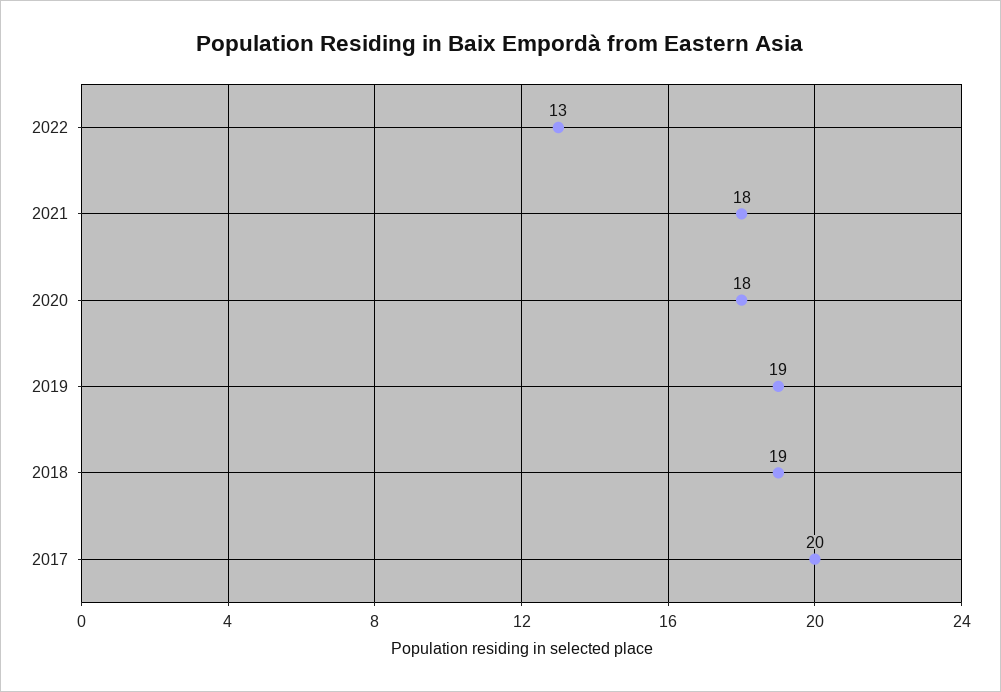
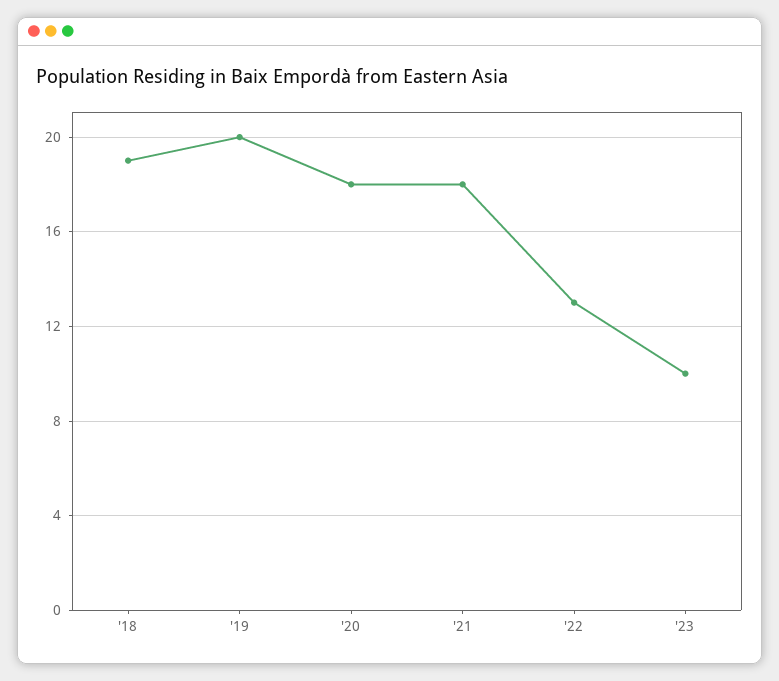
2019: 19 -> 20
2017: 20 -> none
'23: none -> 10

